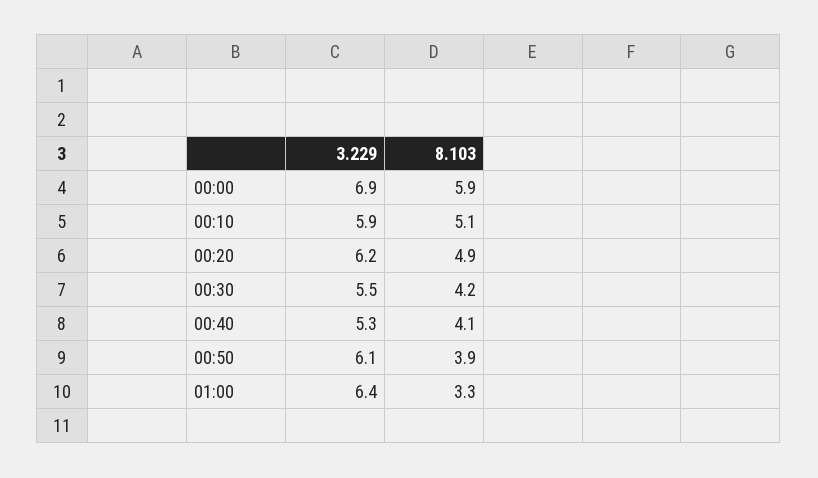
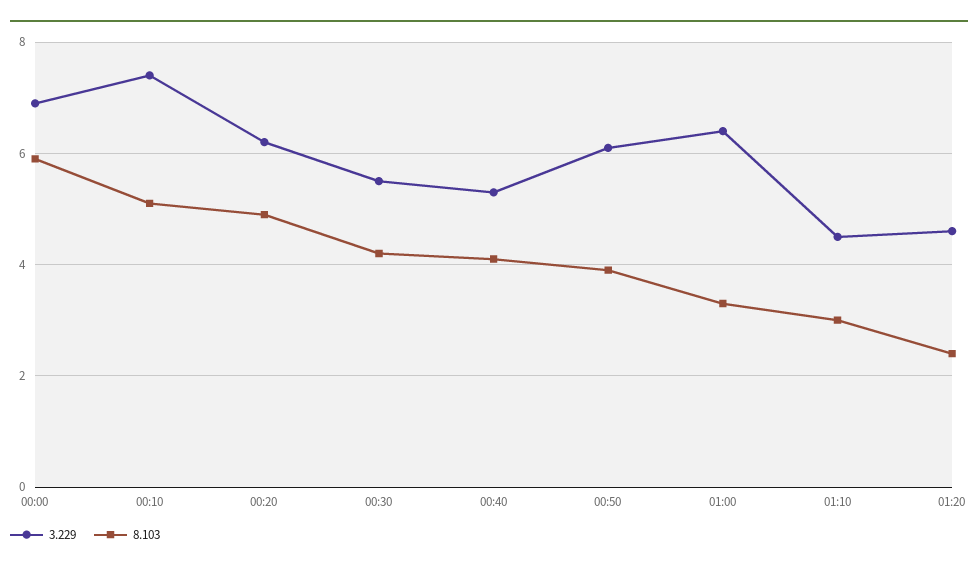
3.229, 00:10: 5.9 -> 7.5
3.229, 01:10: none -> 4.5
8.103, 01:10: none -> 3
3.229, 01:20: none -> 4.5
8.103, 01:20: none -> 2.5

